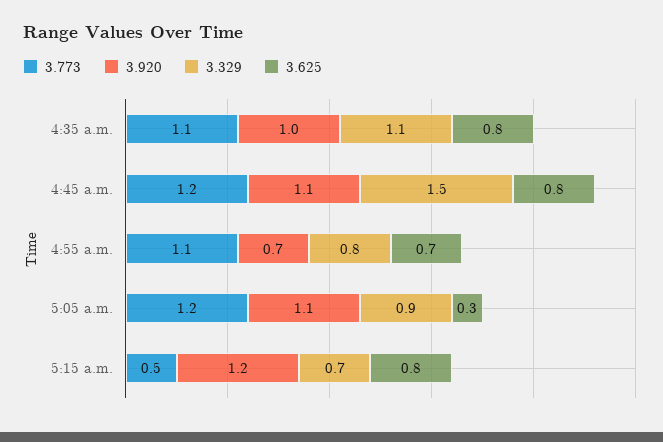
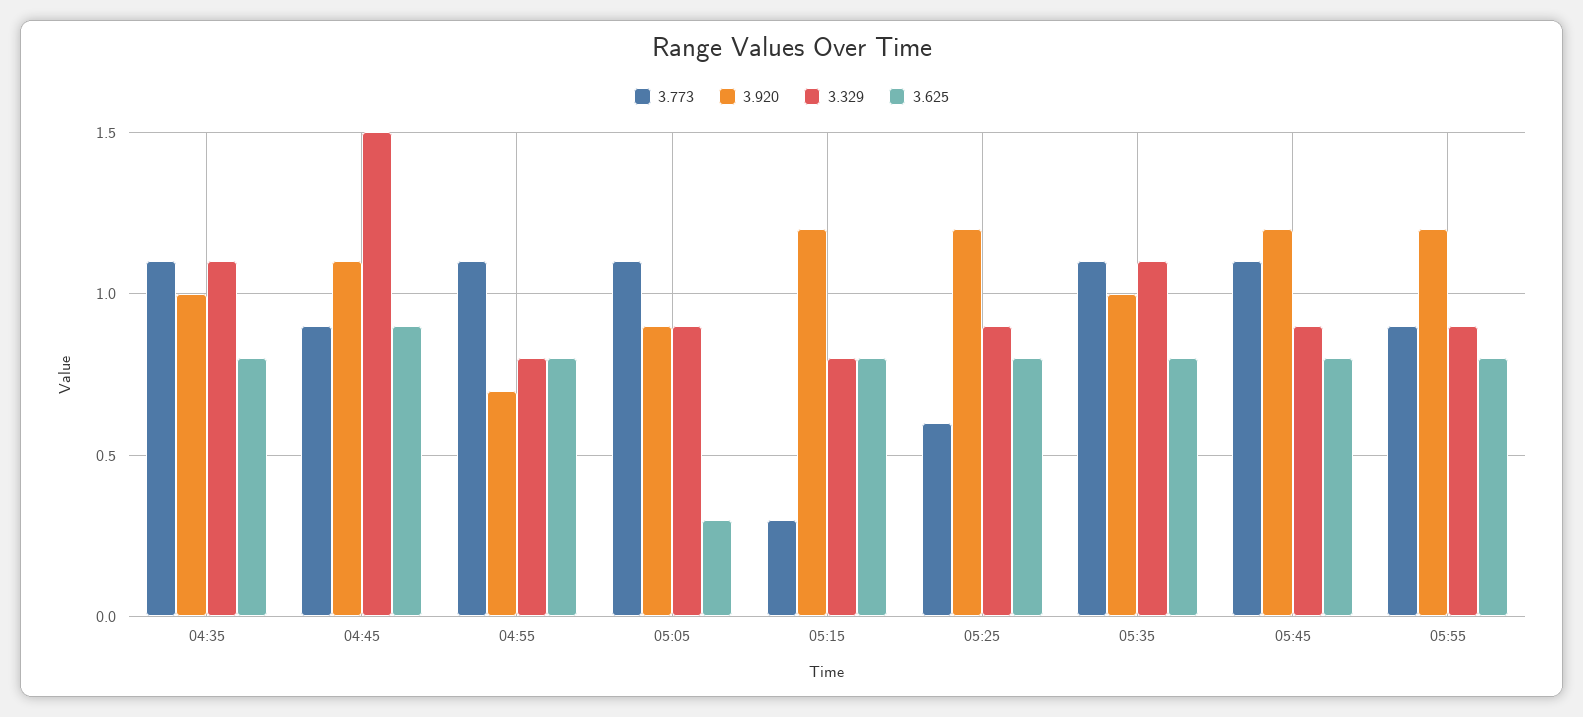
3.773, 4:45 a.m.: 1.2 -> 0.9
3.625, 4:45 a.m.: 0.8 -> 0.9
3.625, 4:55 a.m.: 0.7 -> 0.8
3.773, 5:05 a.m.: 1.2 -> 1.1
3.920, 5:05 a.m.: 1.1 -> 0.9
3.773, 5:15 a.m.: 0.5 -> 0.3
3.329, 5:15 a.m.: 0.7 -> 0.8
3.773, 05:25: none -> 0.6
3.920, 05:25: none -> 1.2
3.329, 05:25: none -> 0.9
3.625, 05:25: none -> 0.8
3.773, 05:35: none -> 1.1
3.920, 05:35: none -> 1
3.329, 05:35: none -> 1.1
3.625, 05:35: none -> 0.8
3.773, 05:45: none -> 1.1
3.920, 05:45: none -> 1.2
3.329, 05:45: none -> 0.9
3.625, 05:45: none -> 0.8
3.773, 05:55: none -> 0.9
3.920, 05:55: none -> 1.2
3.329, 05:55: none -> 0.9
3.625, 05:55: none -> 0.8

